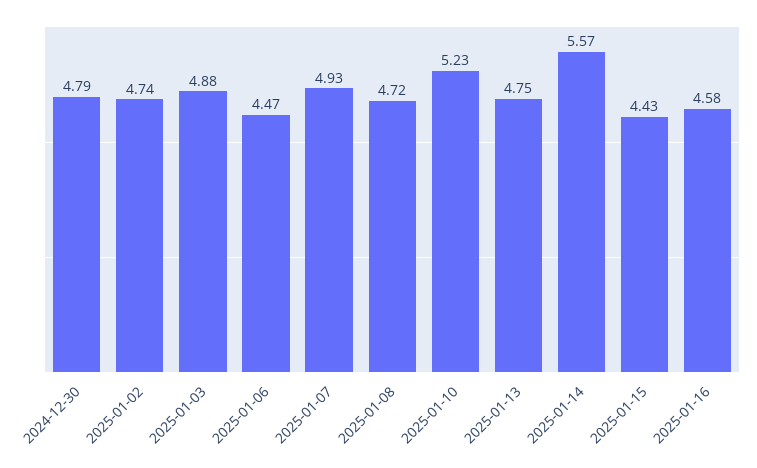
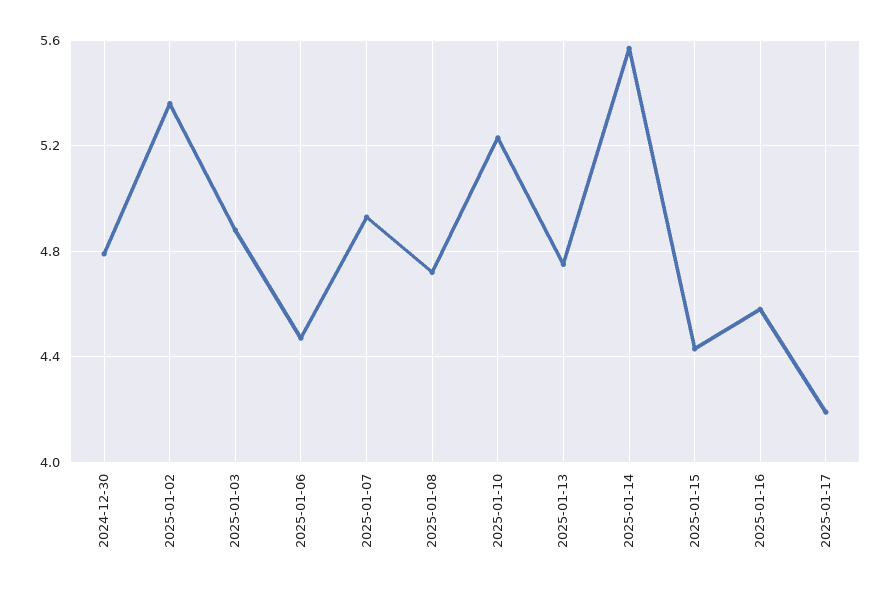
2025-01-02: 4.74 -> 5.35
2025-01-17: none -> 4.2

